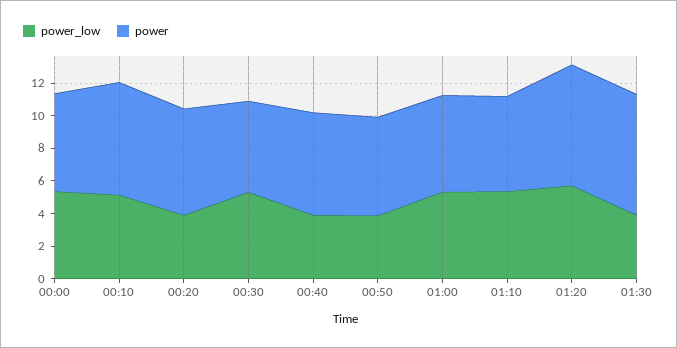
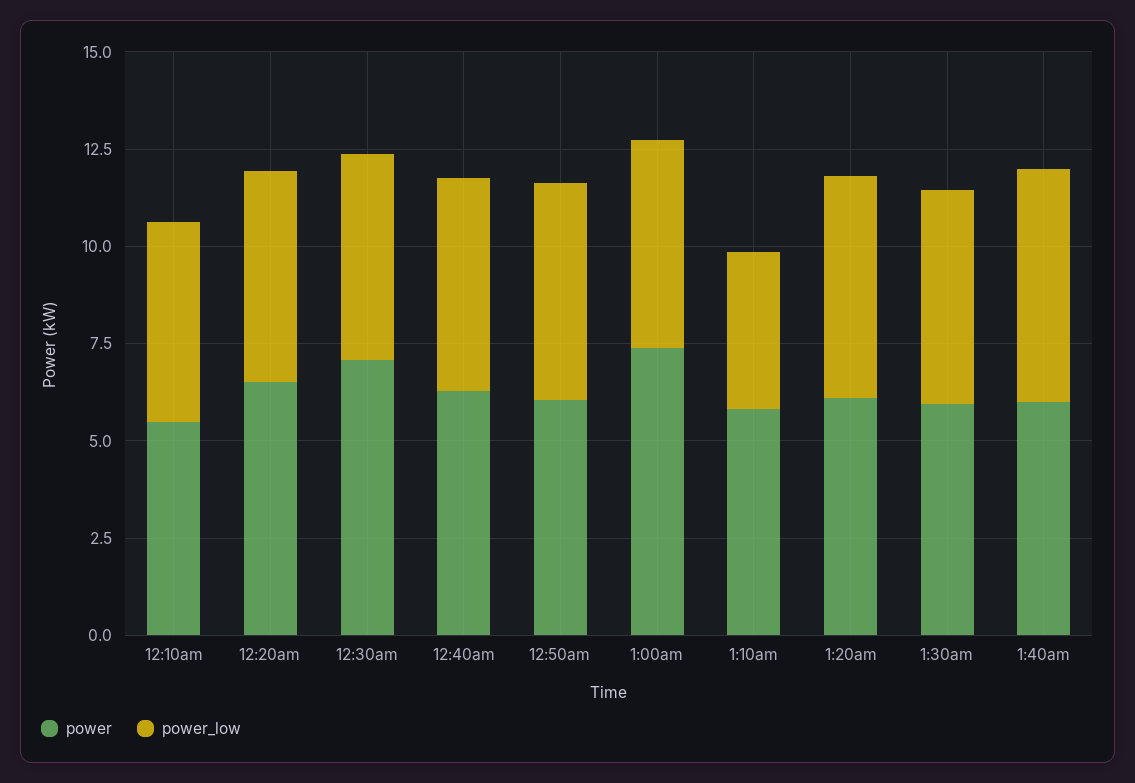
power_low, 00:00: 5.5 -> none
power, 00:00: 6 -> none
power, 00:10: 7 -> 5.5
power_low, 00:20: 4 -> 5.5
power, 00:30: 5.5 -> 7
power_low, 00:40: 4 -> 5.5
power_low, 00:50: 4 -> 5.5
power, 01:00: 6 -> 7.5
power_low, 01:10: 5.5 -> 4
power, 01:20: 7.5 -> 6
power_low, 01:30: 4 -> 5.5
power, 01:30: 7.5 -> 6
power, 1:40am: none -> 6
power_low, 1:40am: none -> 6

